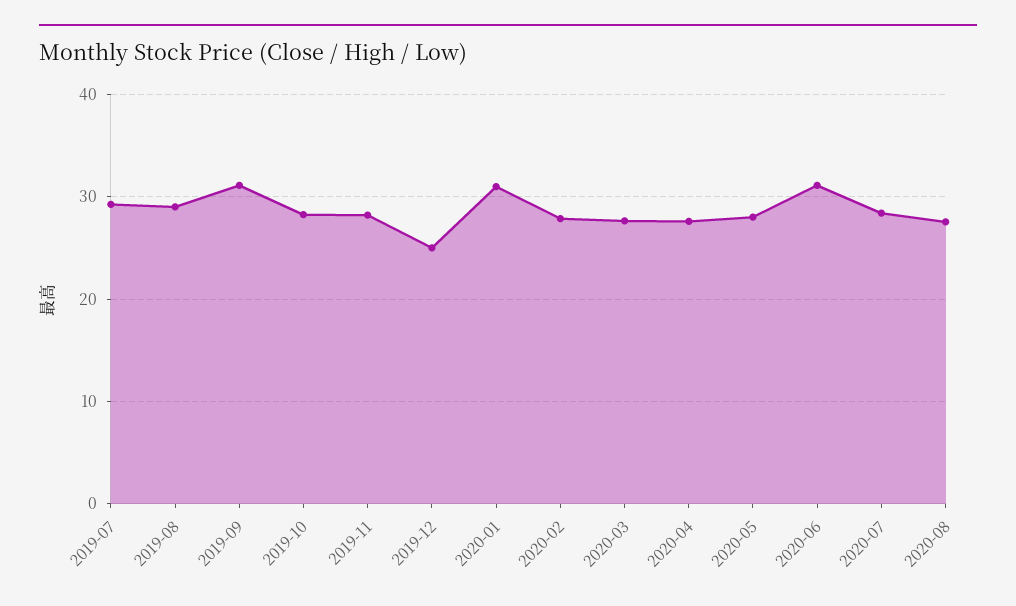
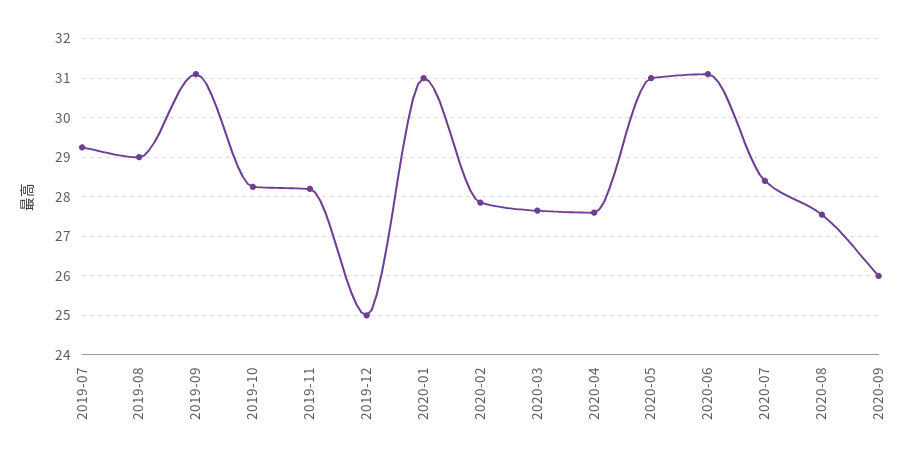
2020-05: 28 -> 31
2020-09: none -> 26

